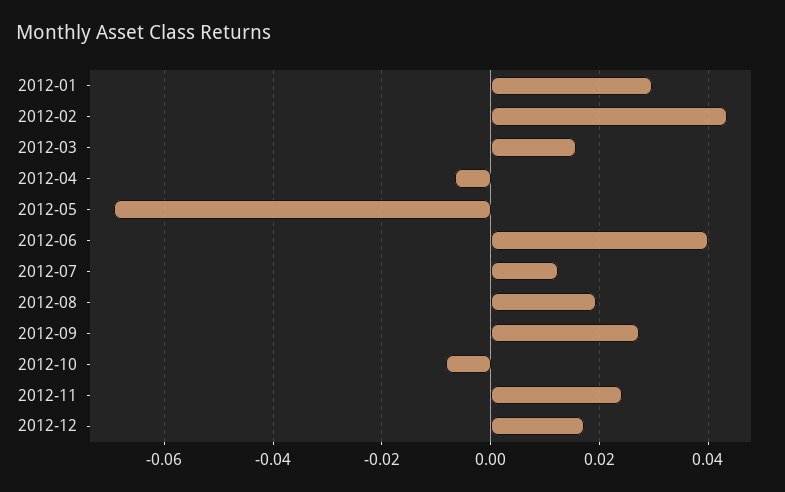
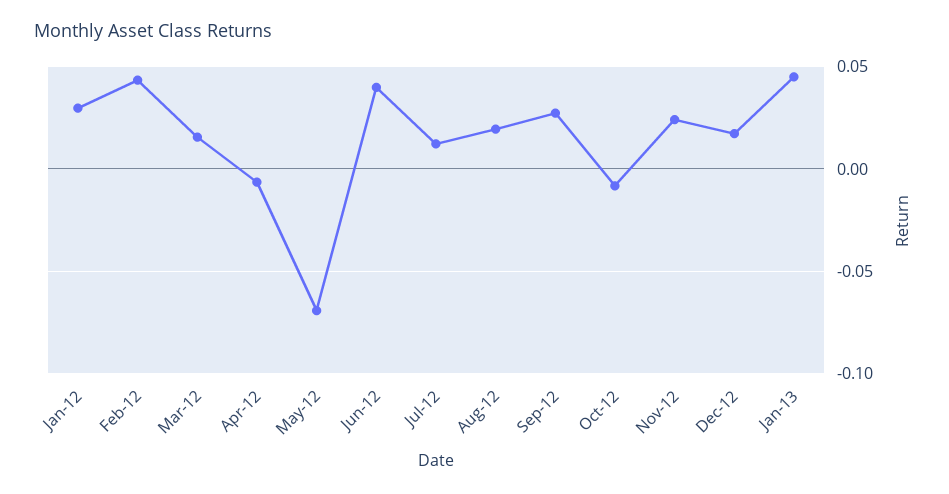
Jan-13: none -> 0.045

